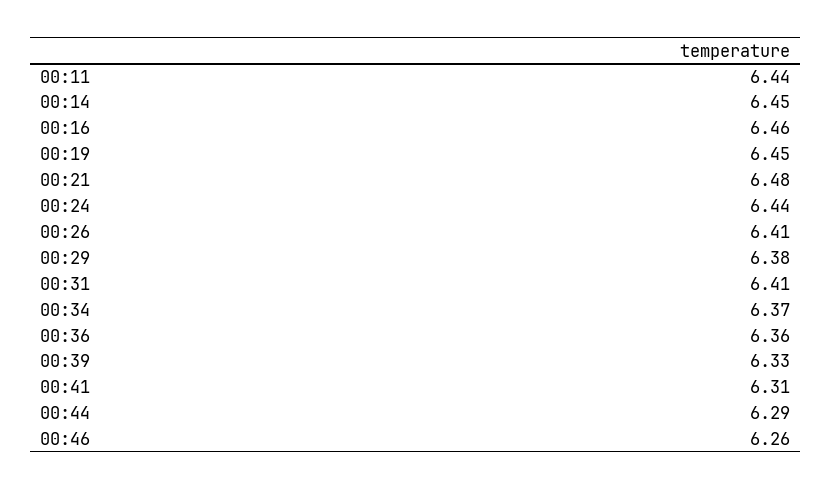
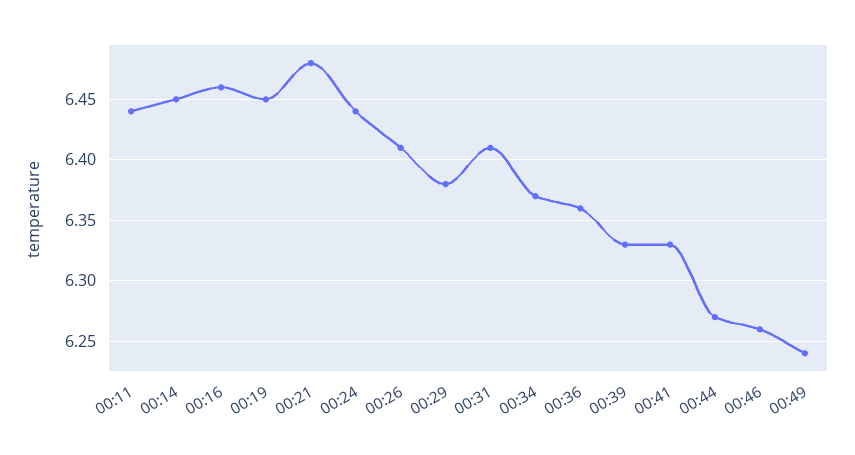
00:41: 6.31 -> 6.33
00:44: 6.29 -> 6.27
00:49: none -> 6.24

